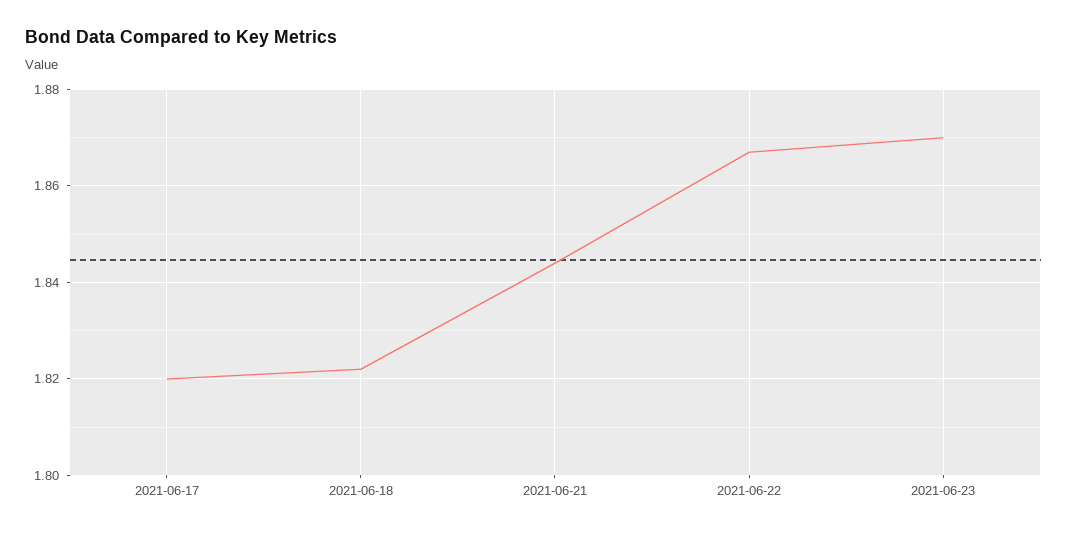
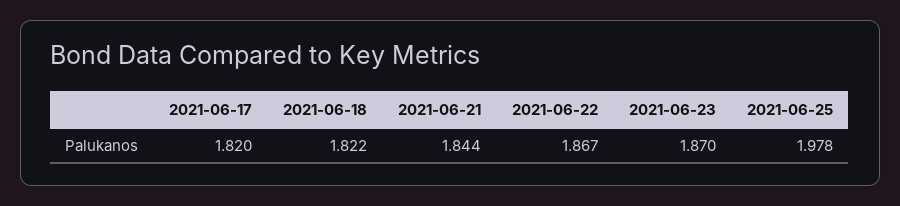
2021-06-25: none -> 1.978

